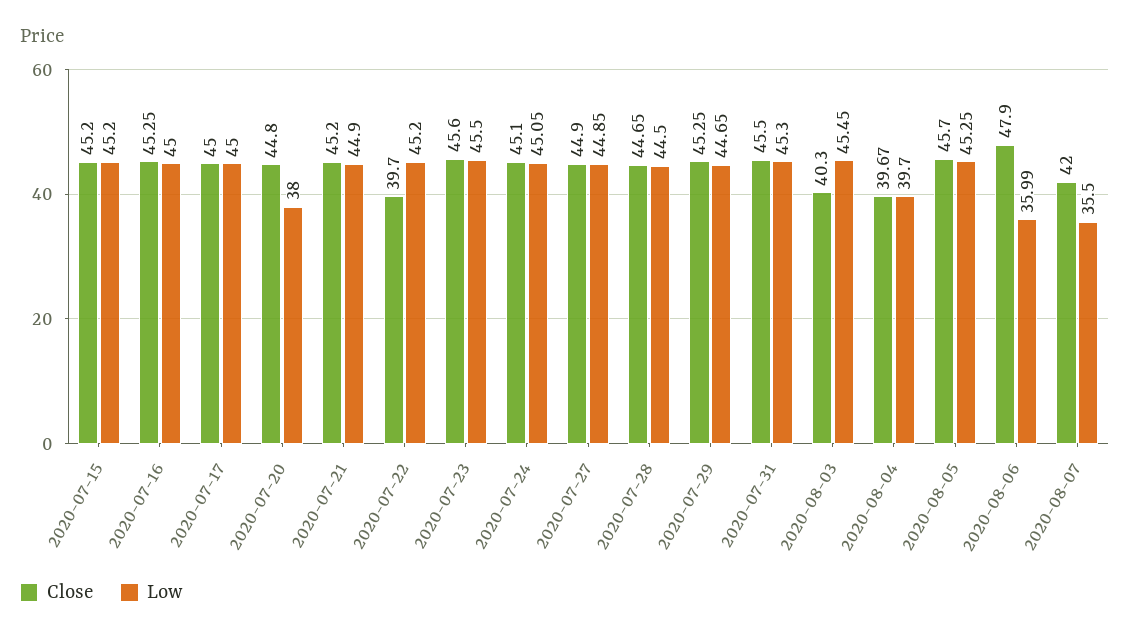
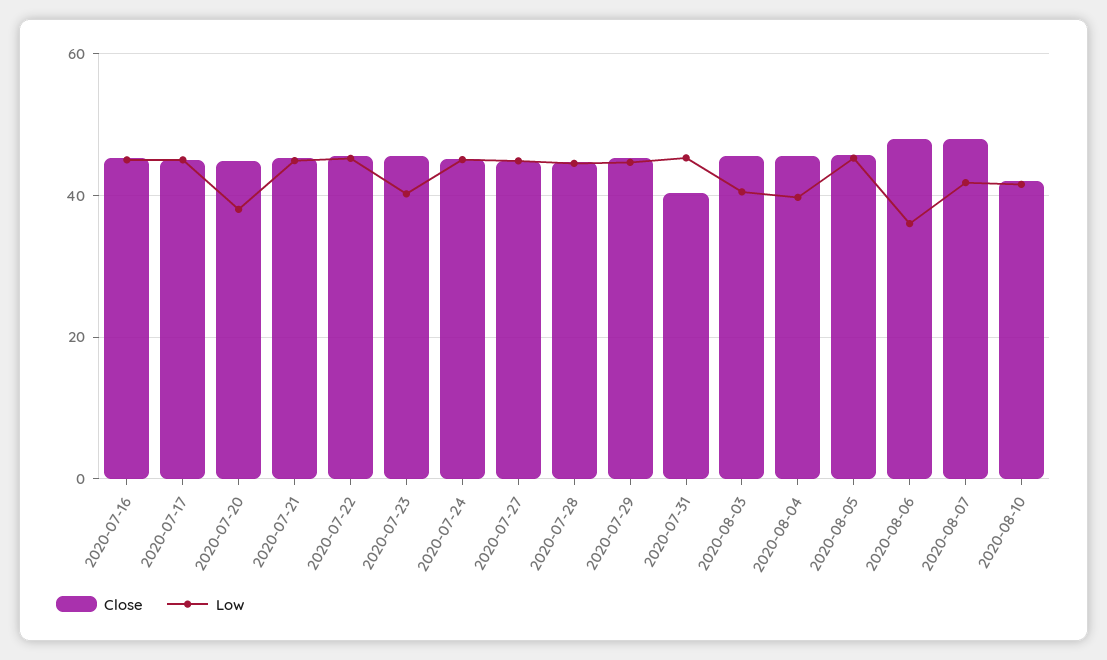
Close, 2020-07-15: 45.2 -> none
Low, 2020-07-15: 45.2 -> none
Close, 2020-07-22: 39.7 -> 46
Low, 2020-07-23: 45.5 -> 40
Close, 2020-07-31: 45.5 -> 40
Close, 2020-08-03: 40.3 -> 46
Low, 2020-08-03: 45.45 -> 40
Close, 2020-08-04: 39.67 -> 46
Close, 2020-08-07: 42 -> 48
Low, 2020-08-07: 35.5 -> 42
Close, 2020-08-10: none -> 42
Low, 2020-08-10: none -> 42

